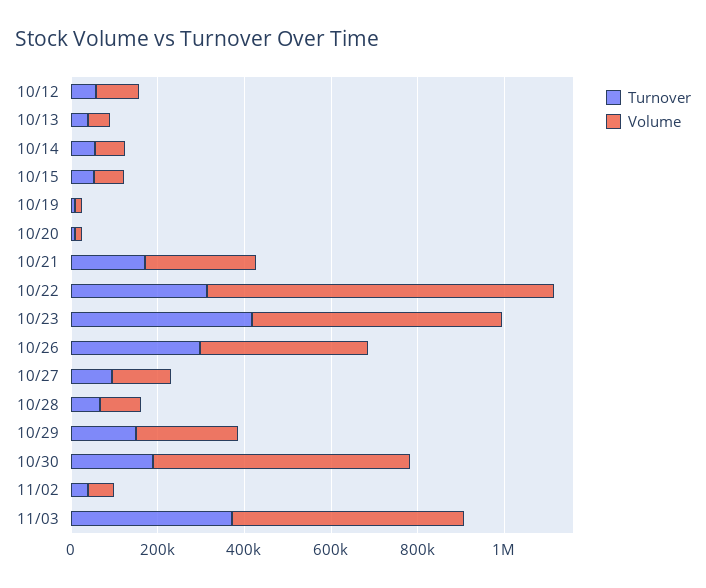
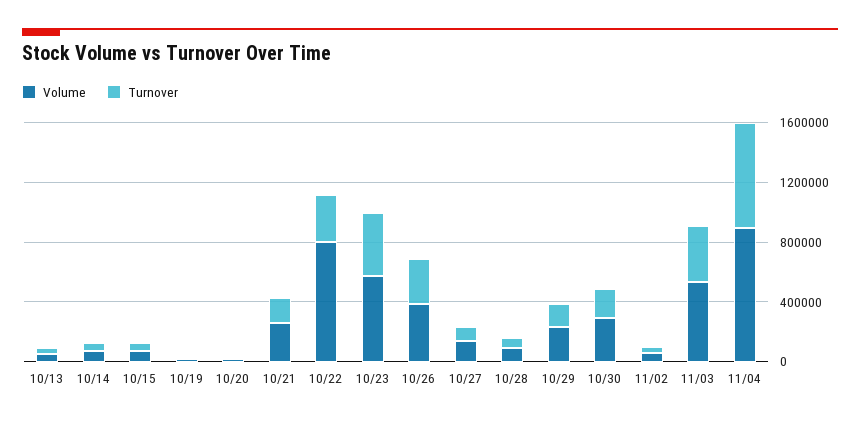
Turnover, 10/12: 50000 -> none
Volume, 10/12: 100000 -> none
Volume, 10/30: 600000 -> 300000
Volume, 11/04: none -> 900000
Turnover, 11/04: none -> 700000

